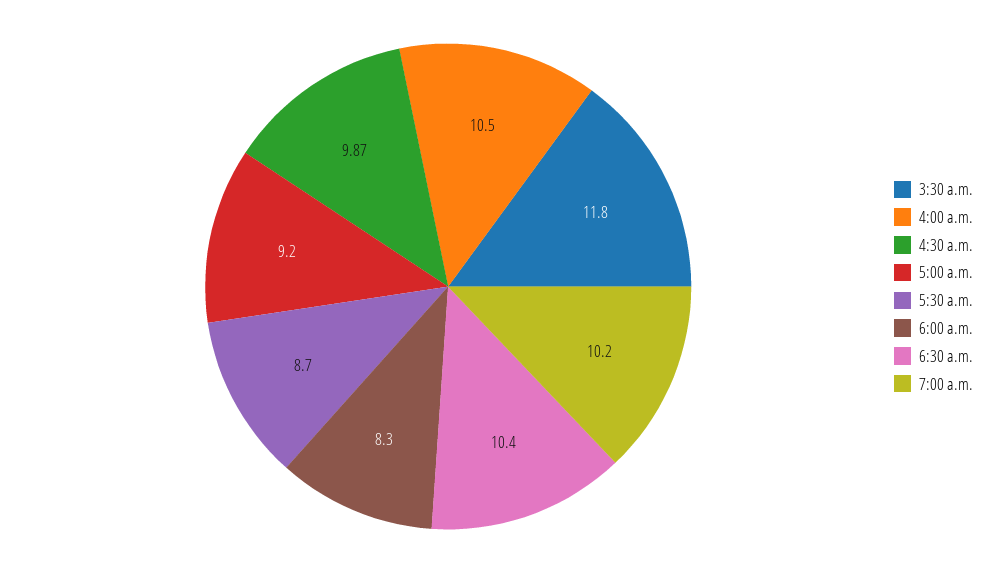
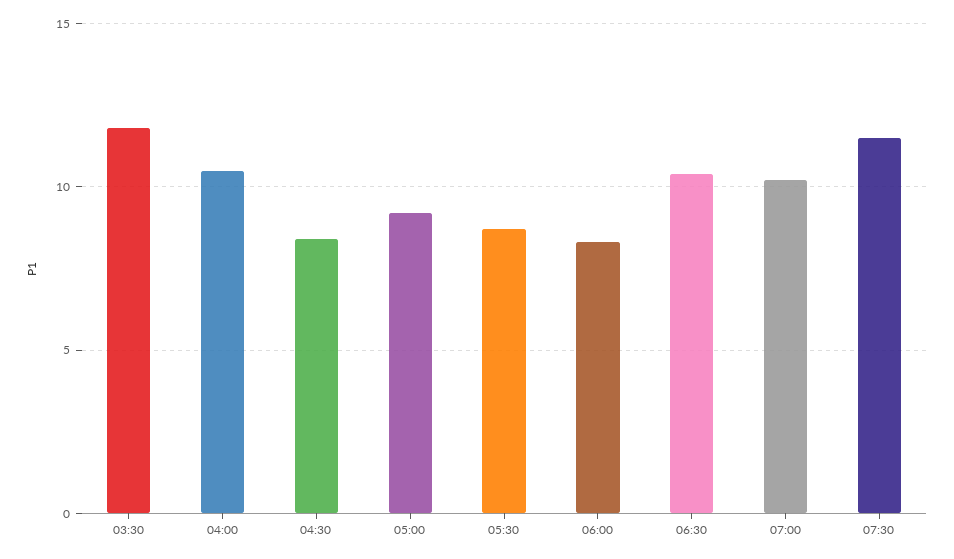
4:30 a.m.: 9.87 -> 8.5
07:30: none -> 11.5

